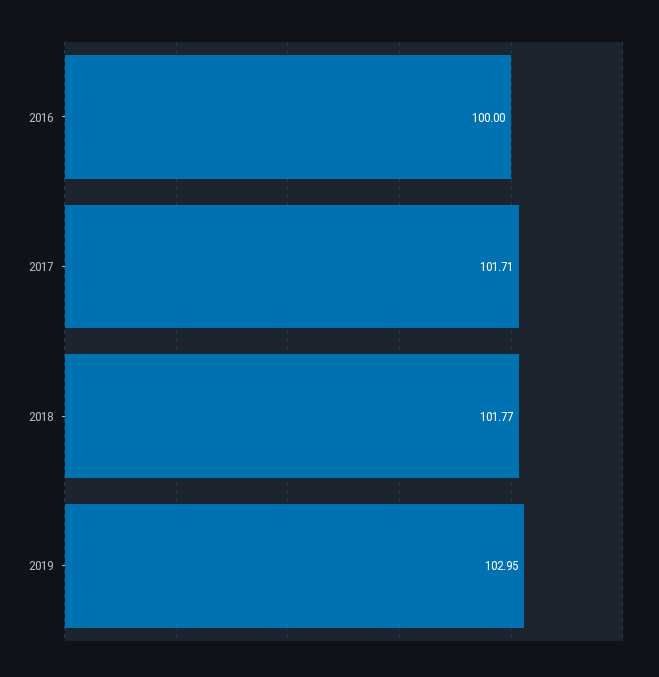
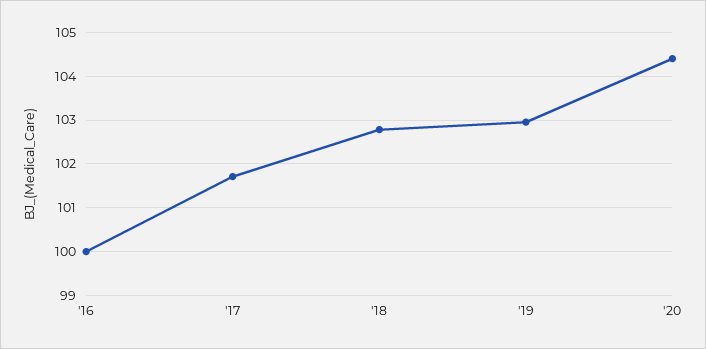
2018: 101.77 -> 102.8
'20: none -> 104.4

